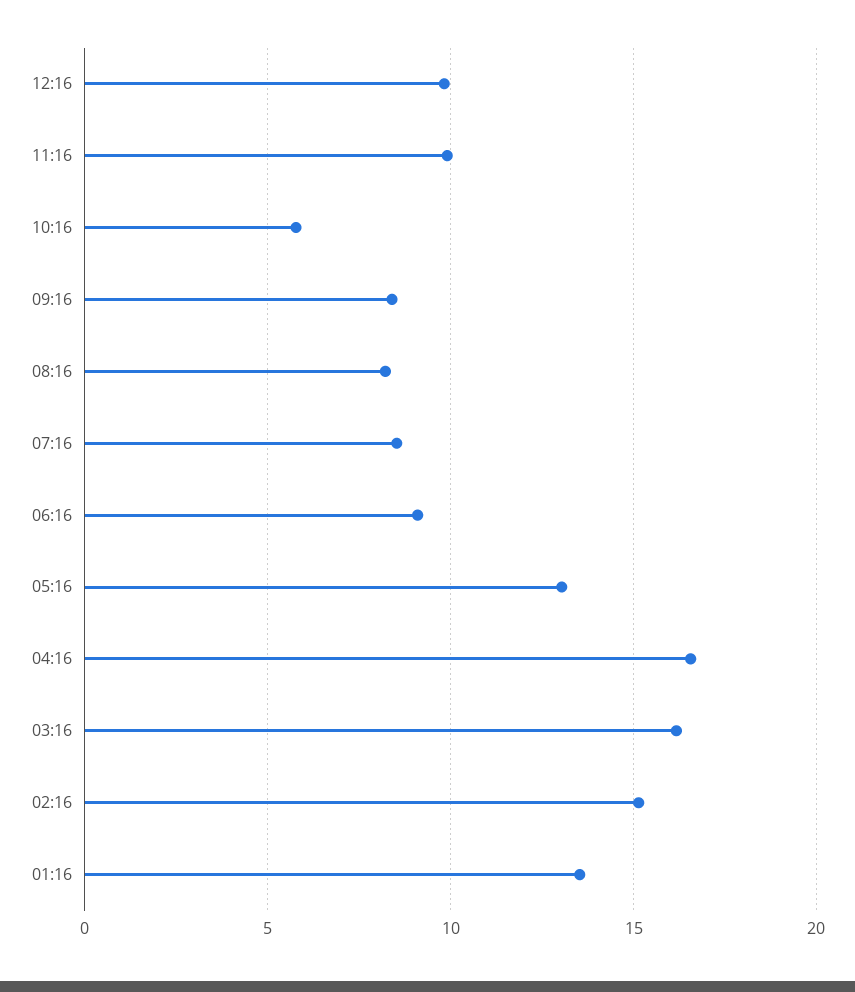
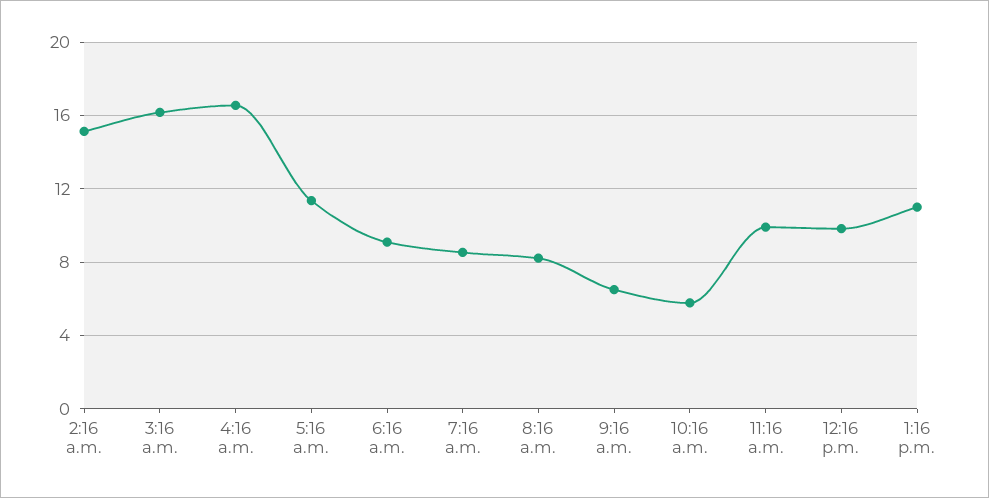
09:16: 8.5 -> 6.5
05:16: 13 -> 11.5
01:16: 13.5 -> none
1:16 p.m.: none -> 11

